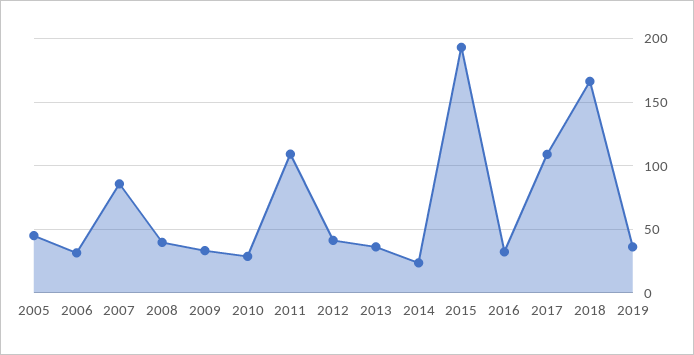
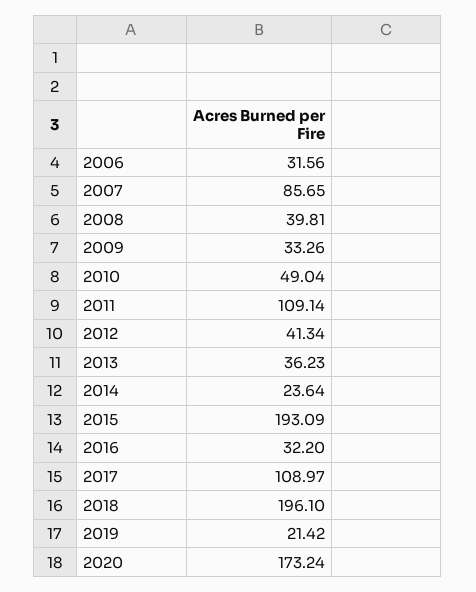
2005: 45 -> none
2010: 30 -> 49.04
2018: 165 -> 196.1
2019: 35 -> 21.42
2020: none -> 173.24

